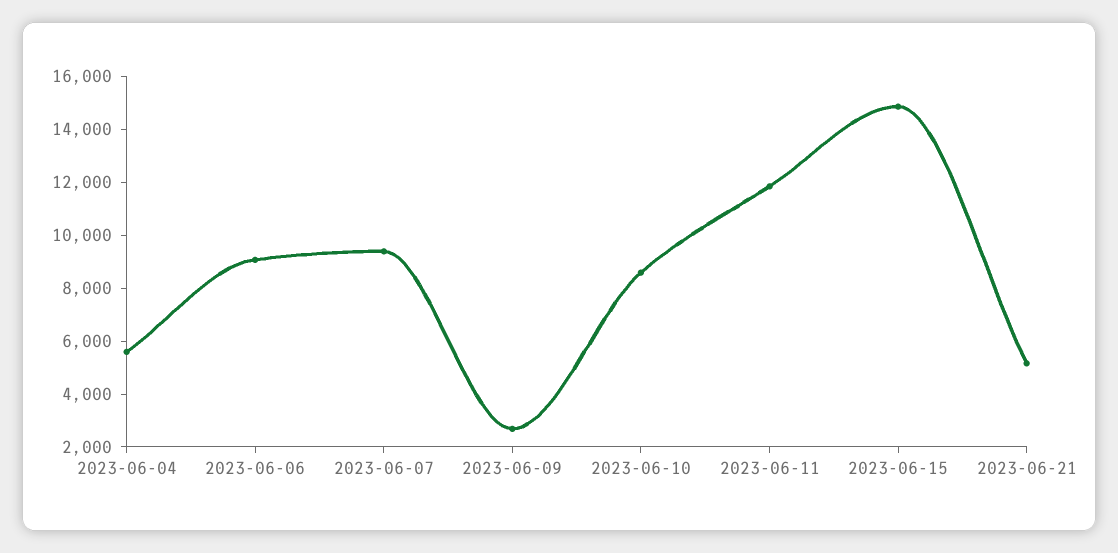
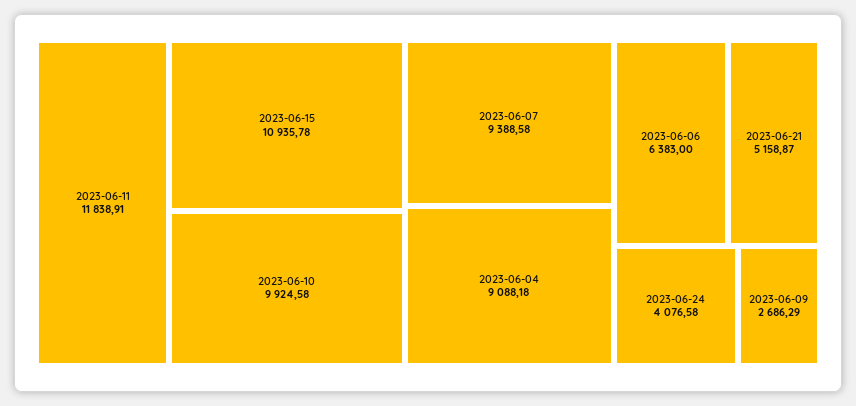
2023-06-04: 5500 -> 9088.18
2023-06-06: 9000 -> 6383
2023-06-10: 8500 -> 9924.58
2023-06-15: 15000 -> 10935.78
2023-06-24: none -> 4076.58

